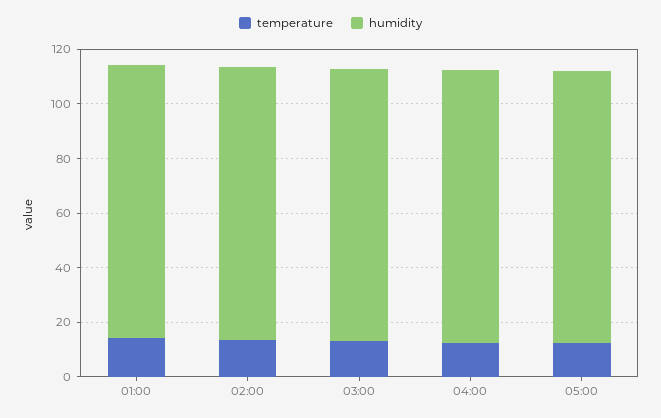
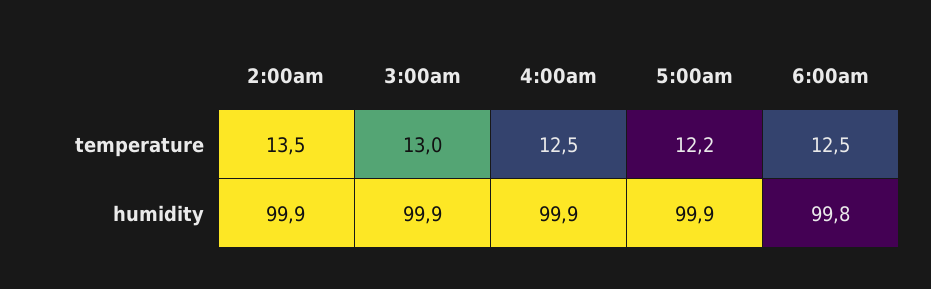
temperature, 01:00: 15 -> none
humidity, 01:00: 100 -> none
temperature, 6:00am: none -> 12.5
humidity, 6:00am: none -> 99.8

